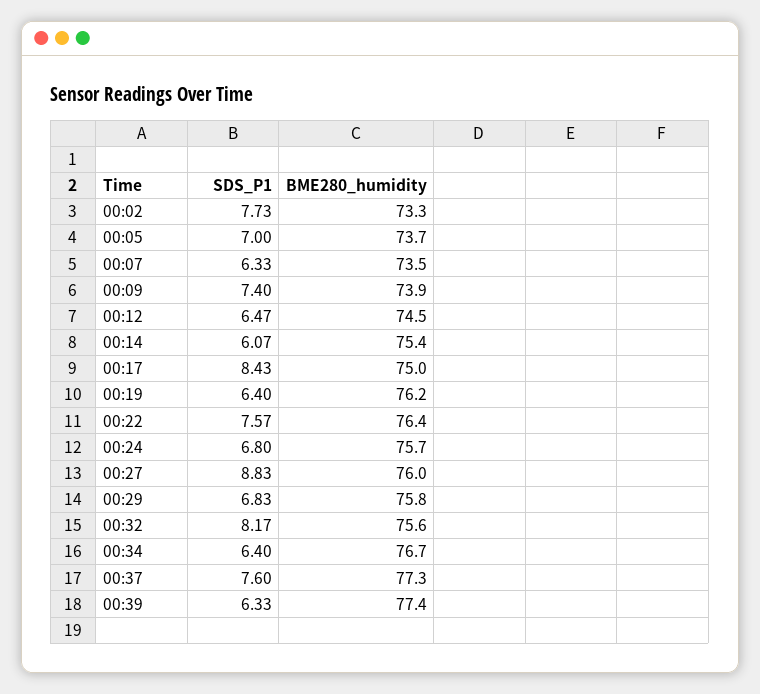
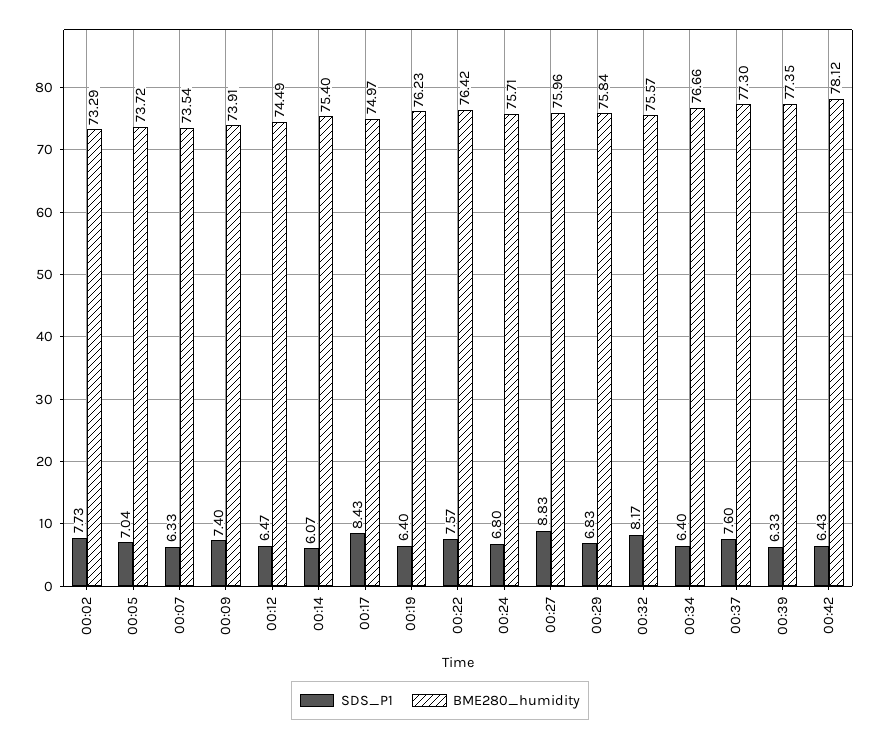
SDS_P1, 00:05: 7 -> 7.04
SDS_P1, 00:42: none -> 6.43
BME280_humidity, 00:42: none -> 78.12

